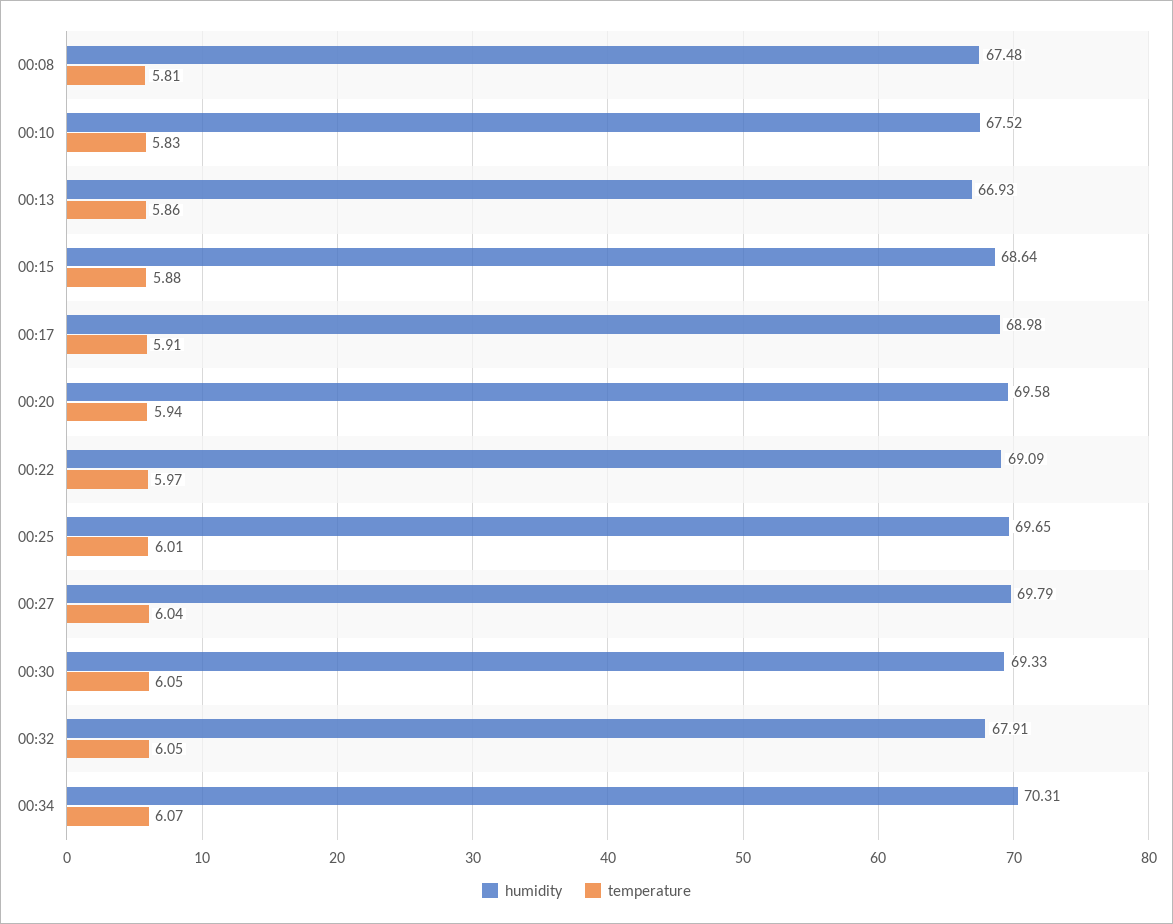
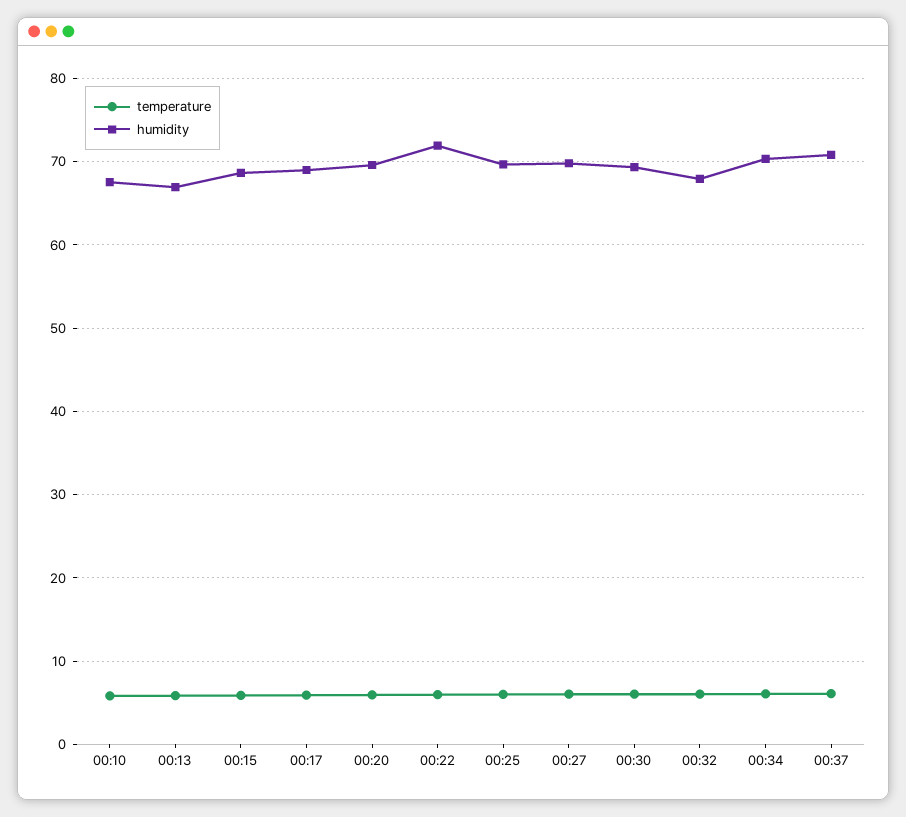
humidity, 00:08: 67.48 -> none
temperature, 00:08: 5.81 -> none
humidity, 00:22: 69.09 -> 72
temperature, 00:37: none -> 6
humidity, 00:37: none -> 71

